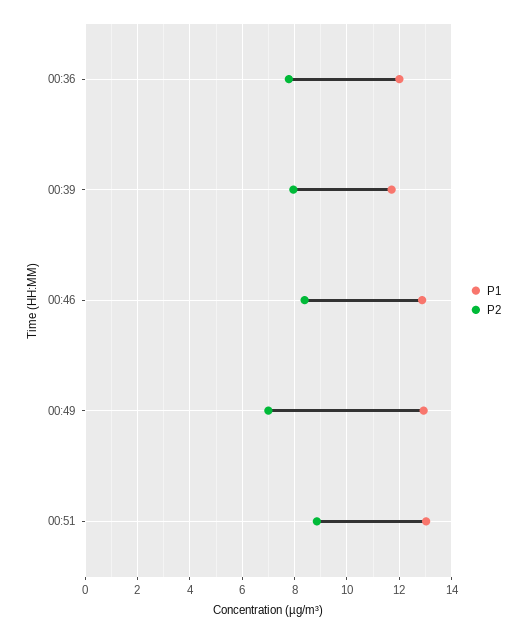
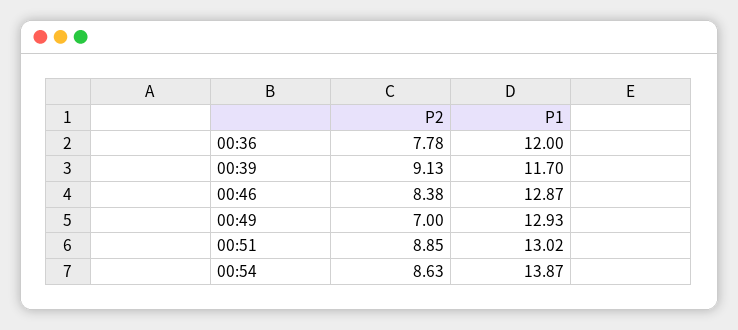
P2, 00:39: 8 -> 9.13
P2, 00:54: none -> 8.63
P1, 00:54: none -> 13.87

